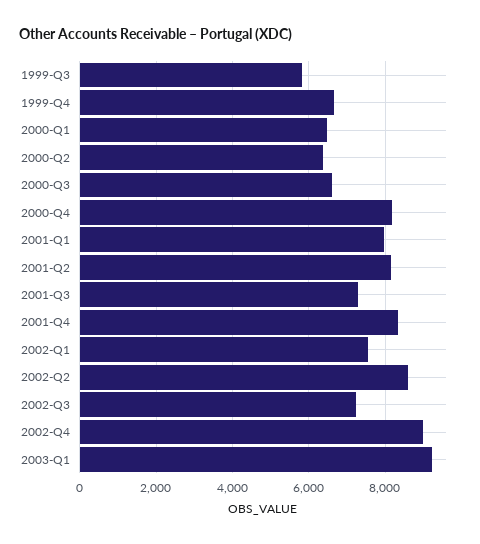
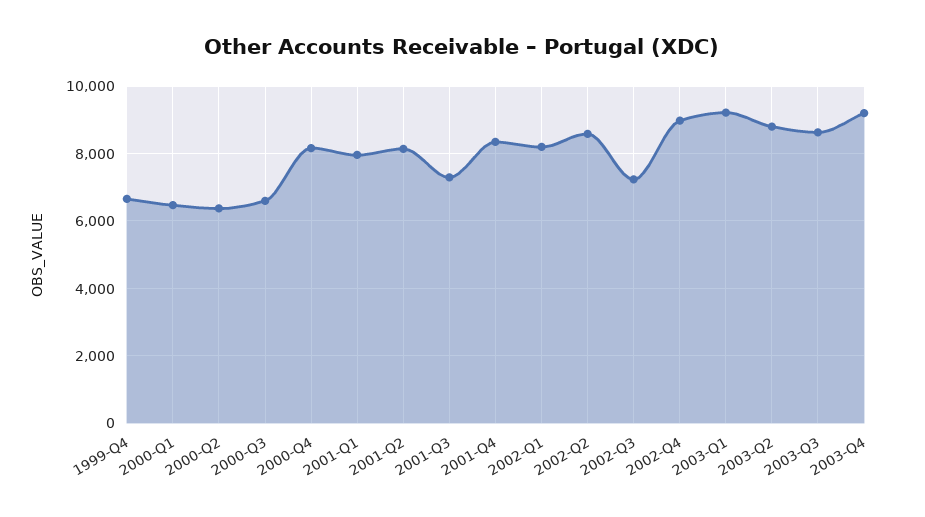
1999-Q3: 5800 -> none
2002-Q1: 7600 -> 8200
2003-Q2: none -> 8800
2003-Q3: none -> 8600
2003-Q4: none -> 9200

